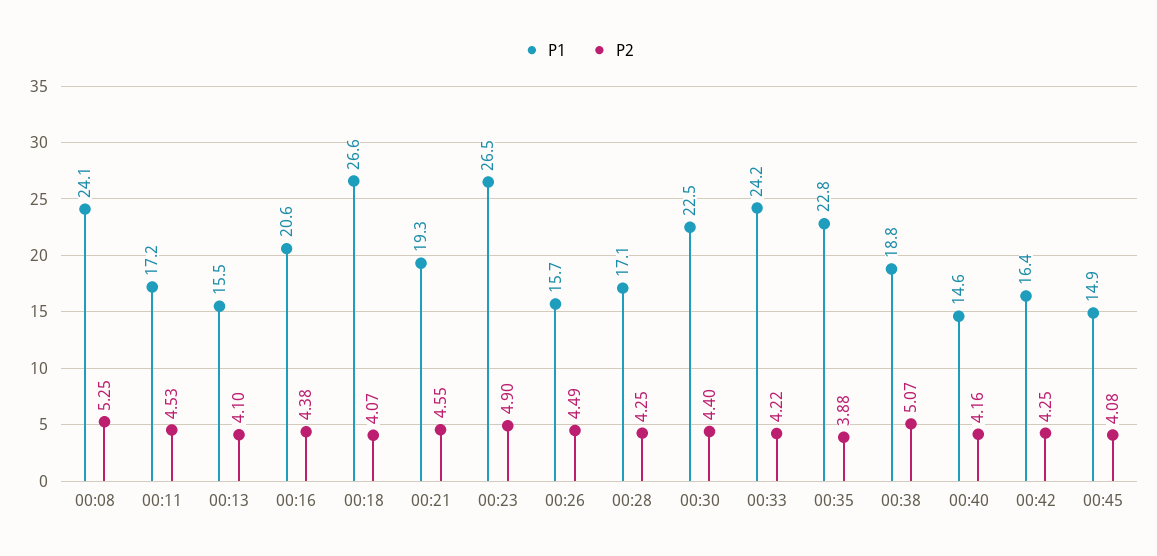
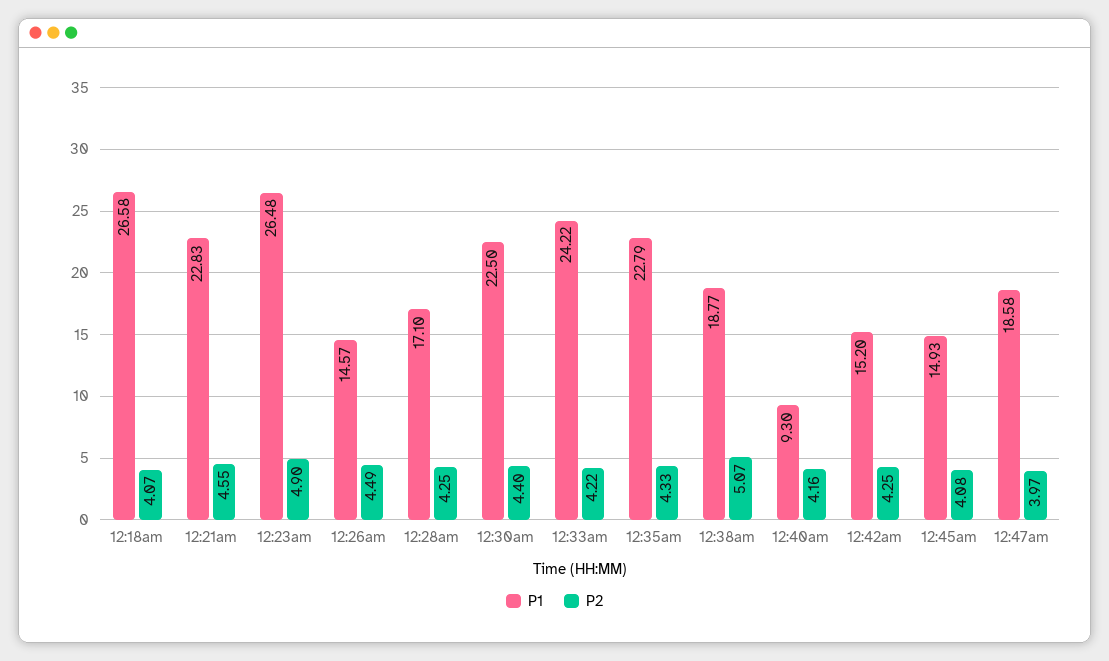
P1, 00:08: 24.1 -> none
P2, 00:08: 5.25 -> none
P1, 00:11: 17.2 -> none
P2, 00:11: 4.53 -> none
P1, 00:13: 15.5 -> none
P2, 00:13: 4.1 -> none
P1, 00:16: 20.6 -> none
P2, 00:16: 4.38 -> none
P1, 00:21: 19.3 -> 22.83
P1, 00:26: 15.7 -> 14.57
P2, 00:35: 3.88 -> 4.33
P1, 00:40: 14.6 -> 9.3
P1, 00:42: 16.4 -> 15.2
P1, 12:47am: none -> 18.58
P2, 12:47am: none -> 3.97

